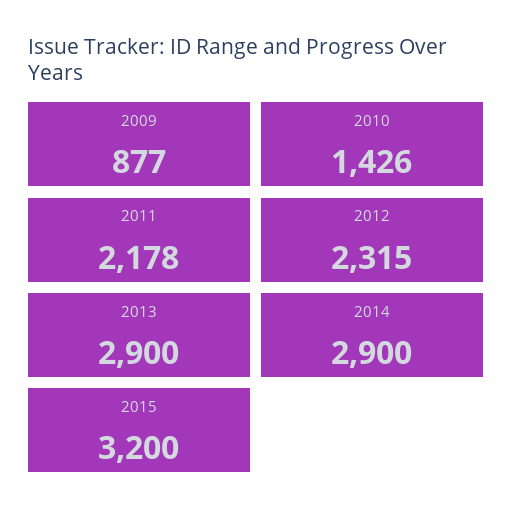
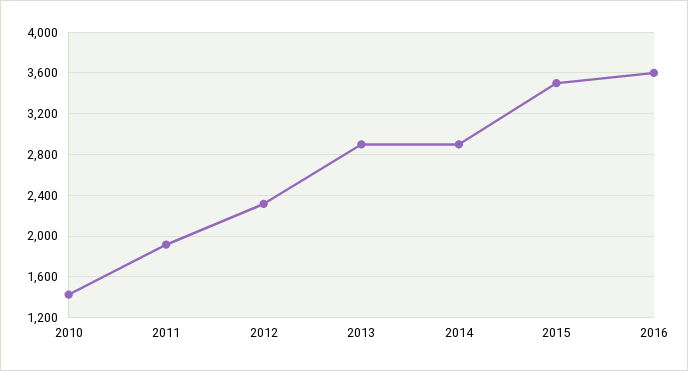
2009: 877 -> none
2011: 2178 -> 1900
2015: 3200 -> 3500
2016: none -> 3600

